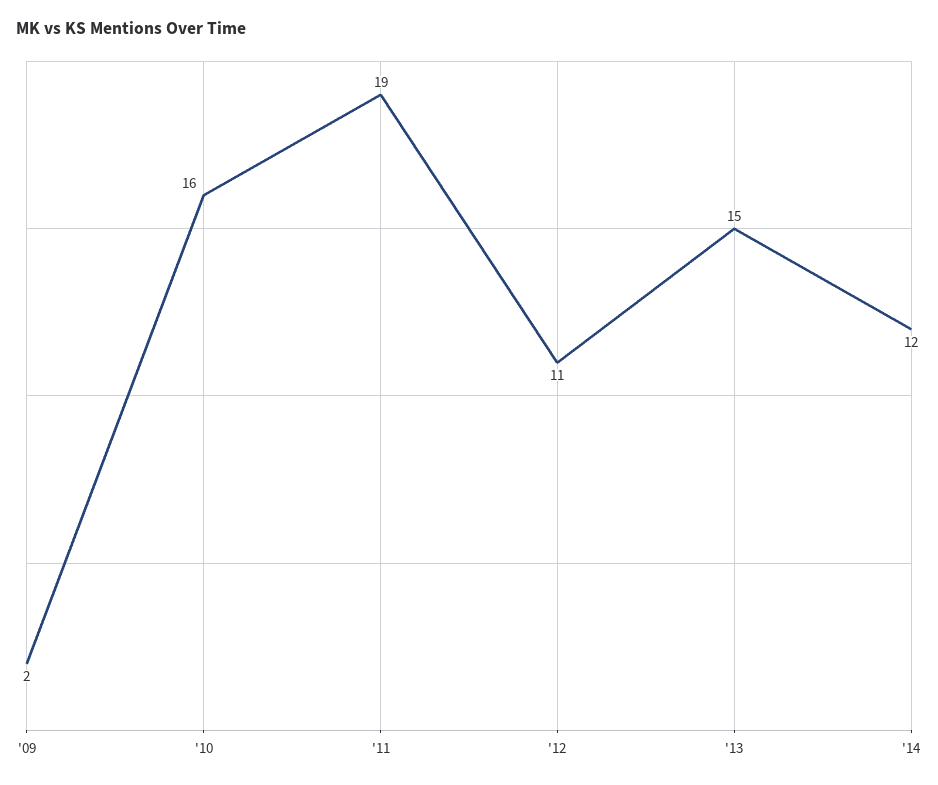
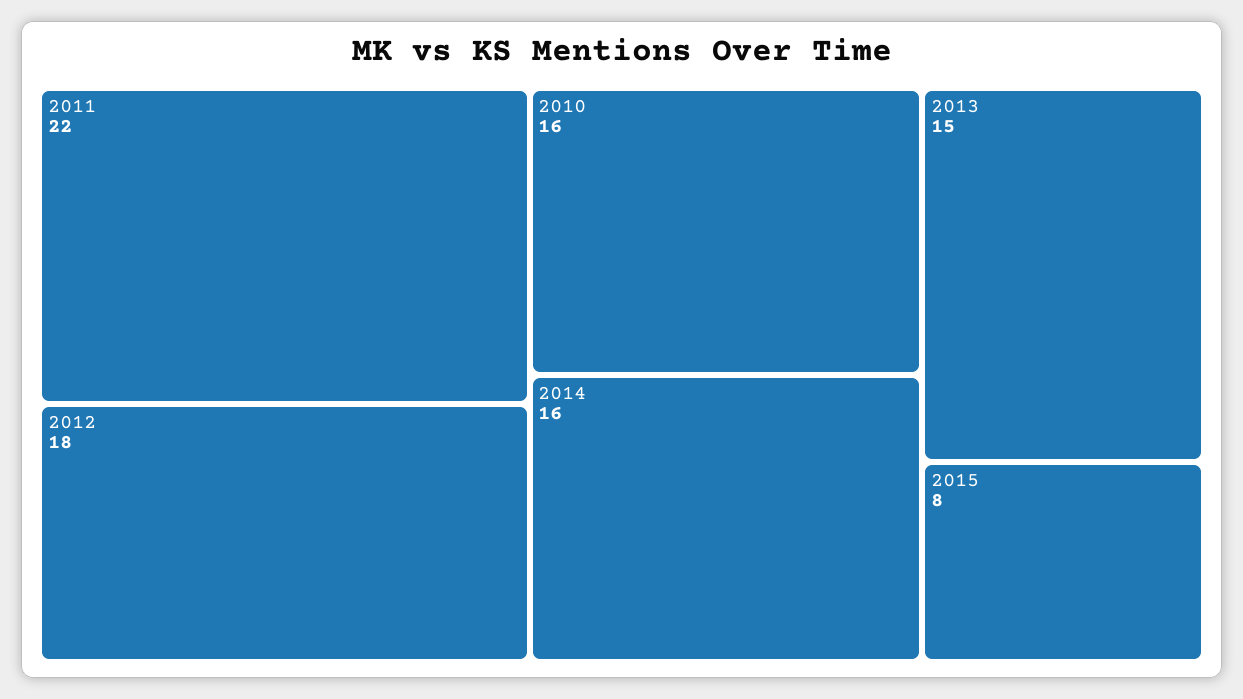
'09: 2 -> none
'11: 19 -> 22
'12: 11 -> 18
'14: 12 -> 16
2015: none -> 8

